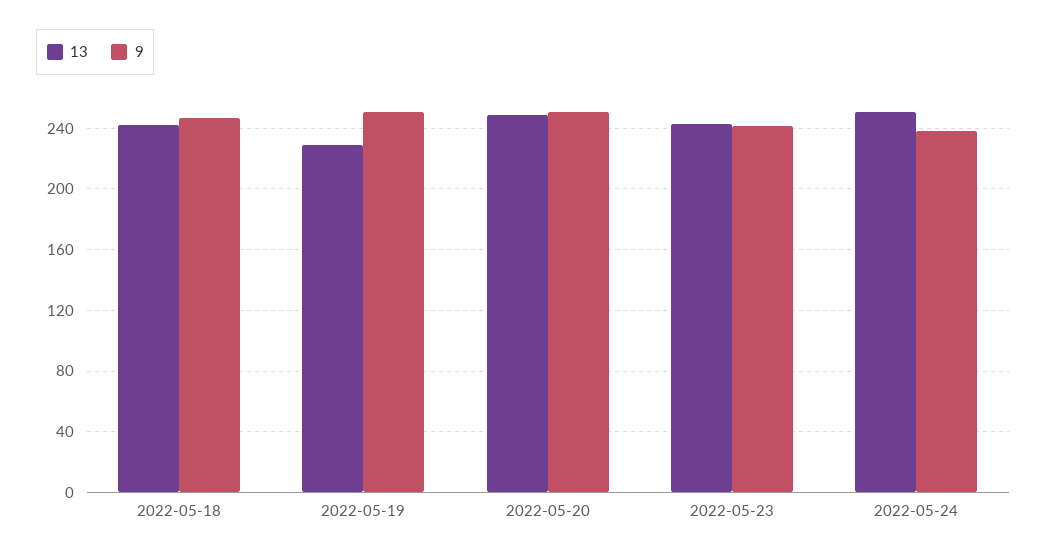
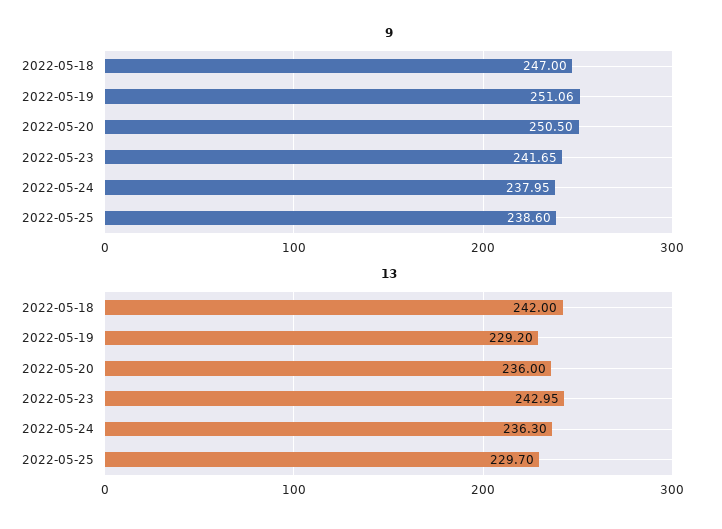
13, 2022-05-20: 250 -> 236
13, 2022-05-24: 250 -> 236.3
9, 2022-05-25: none -> 238.6
13, 2022-05-25: none -> 229.7

